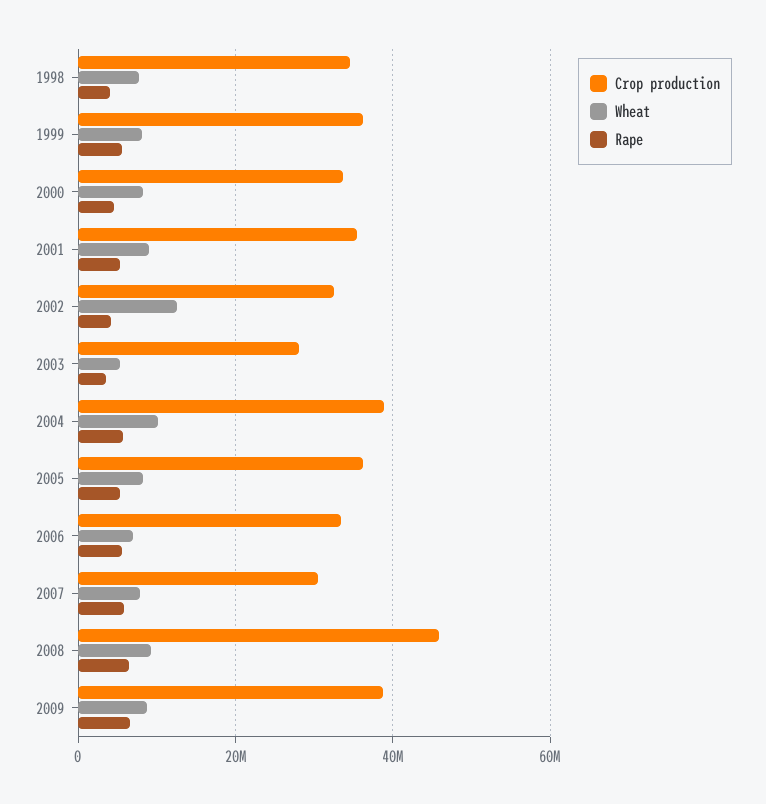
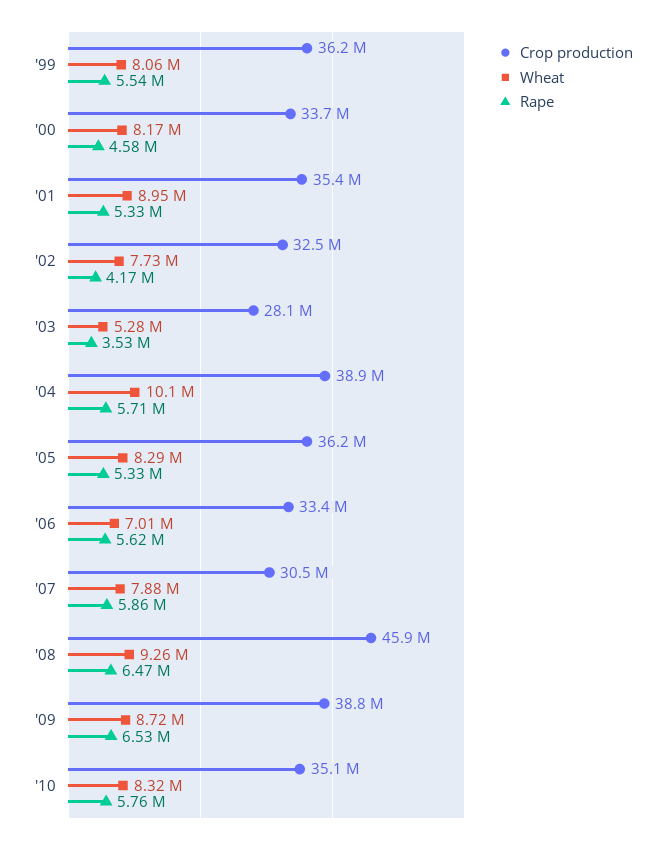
Crop production, 1998: 34000000 -> none
Wheat, 1998: 8000000 -> none
Rape, 1998: 4000000 -> none
Wheat, 2002: 12000000 -> 7730000
Crop production, '10: none -> 35100000
Wheat, '10: none -> 8320000
Rape, '10: none -> 5760000

